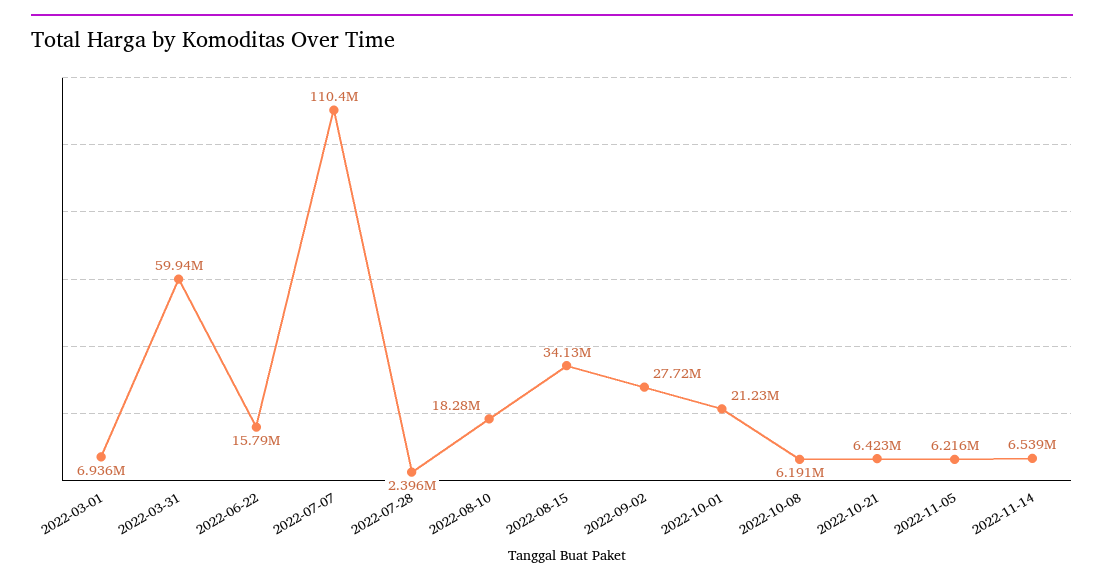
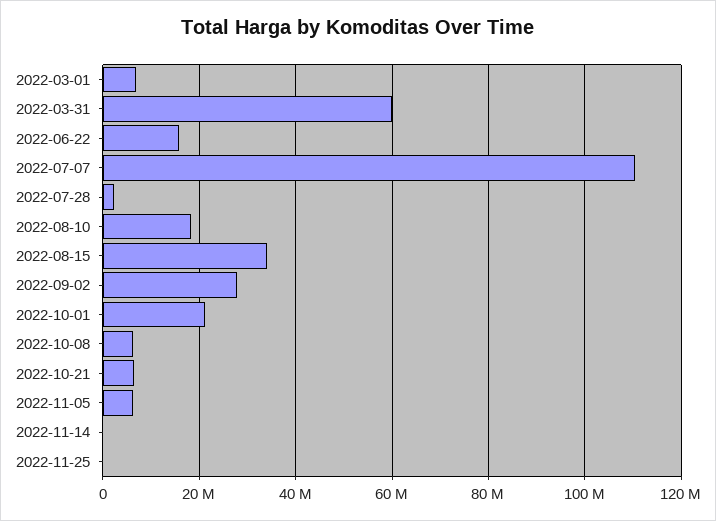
2022-11-14: 6539000 -> 0
2022-11-25: none -> 0

